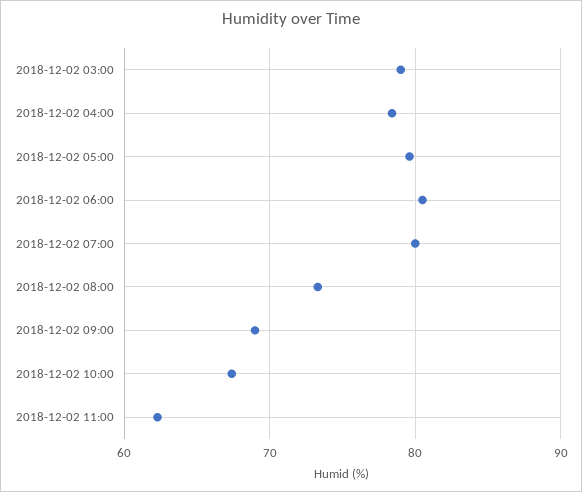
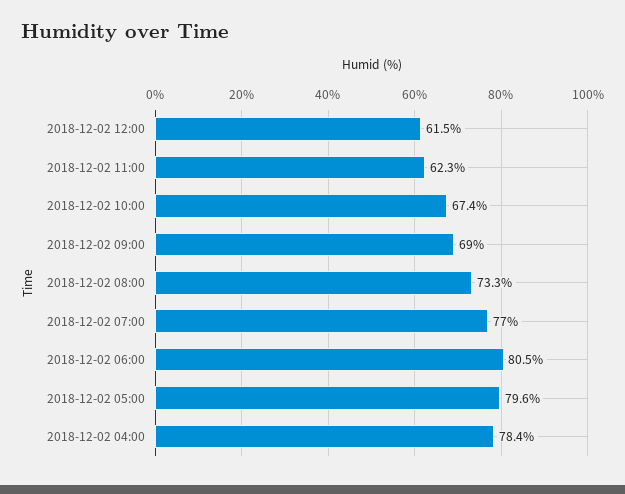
2018-12-02 03:00: 79 -> none
2018-12-02 07:00: 80 -> 77
2018-12-02 12:00: none -> 61.5

